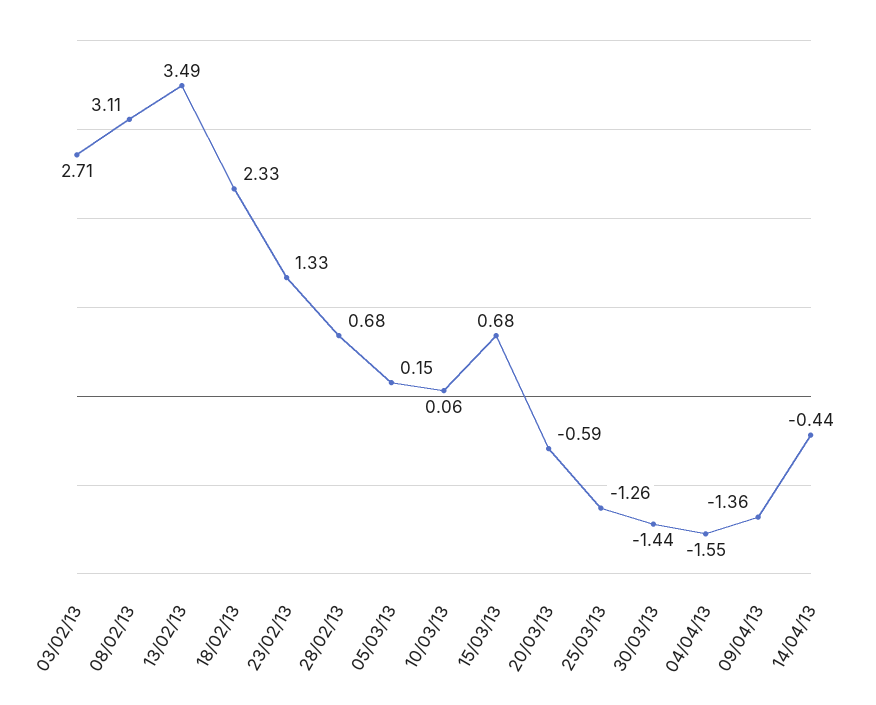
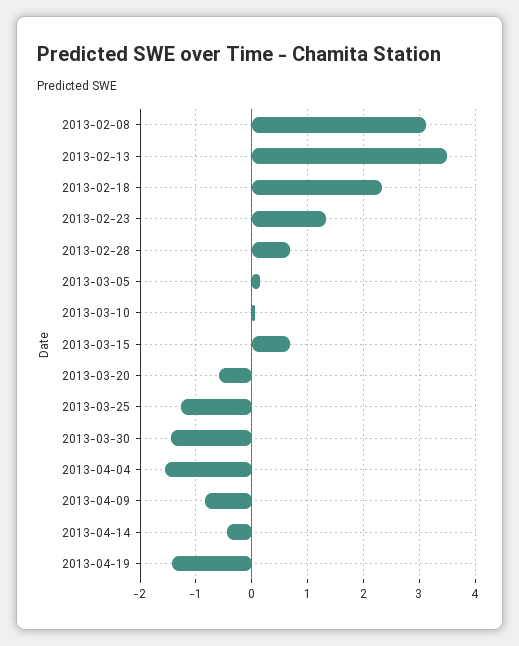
03/02/13: 2.71 -> none
09/04/13: -1.36 -> -0.8
2013-04-19: none -> -1.4

